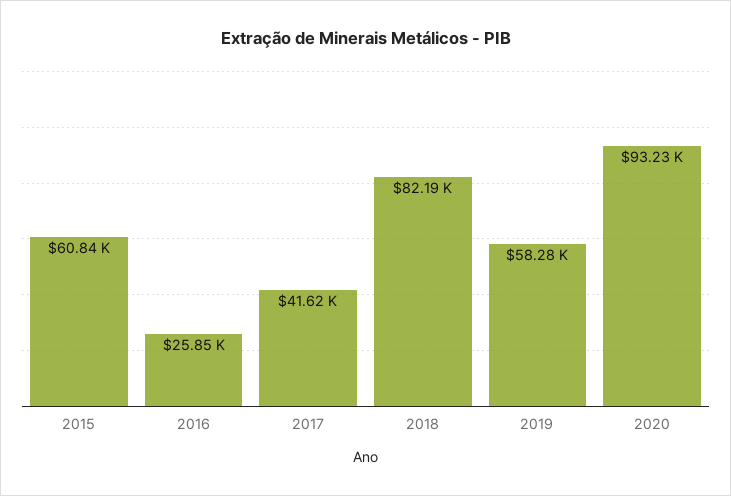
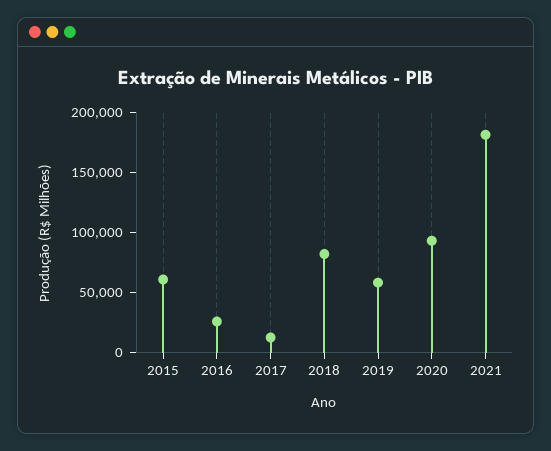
2017: 41620 -> 10000
2021: none -> 180000

